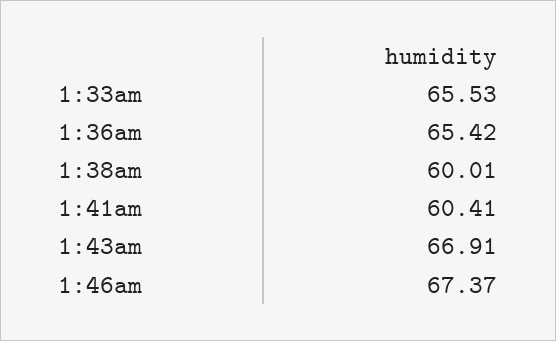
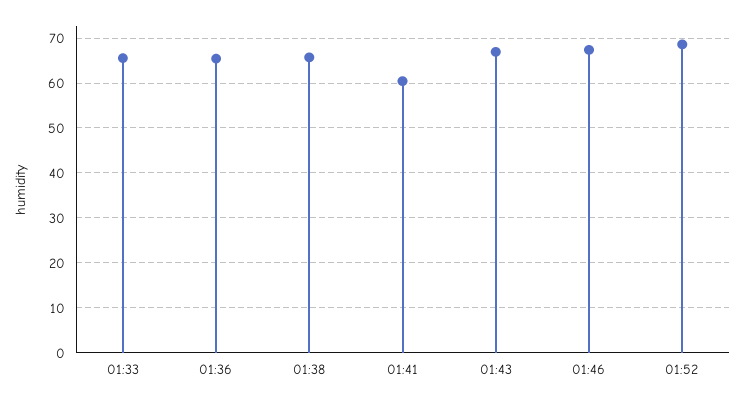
1:38am: 60.01 -> 66
01:52: none -> 68

